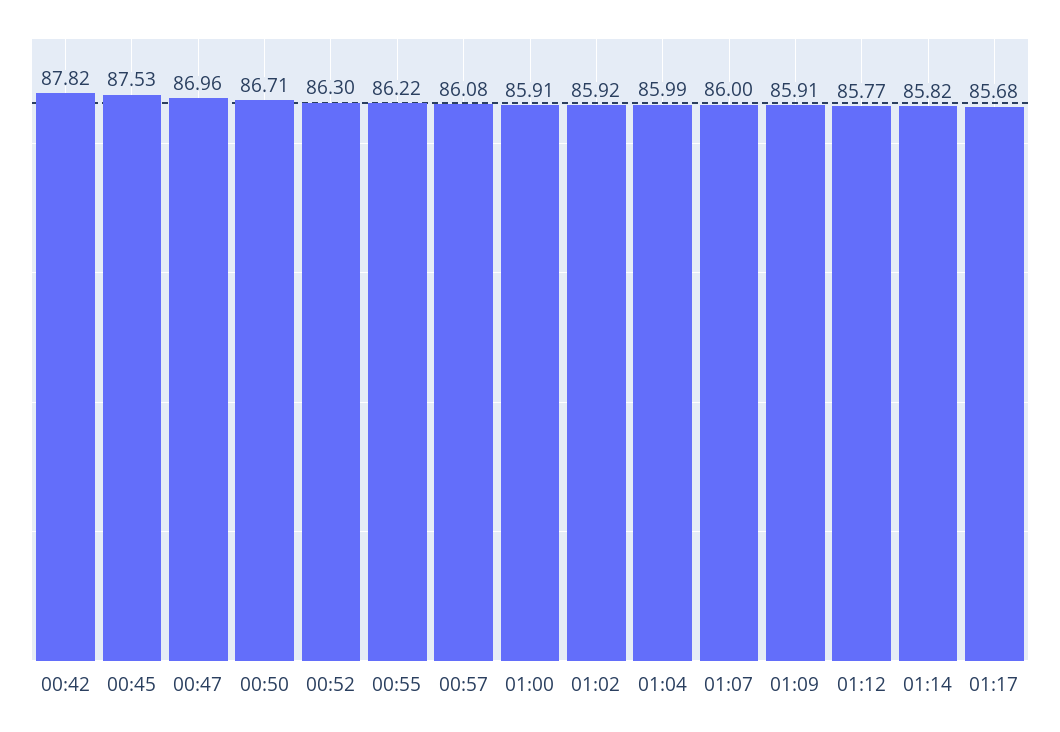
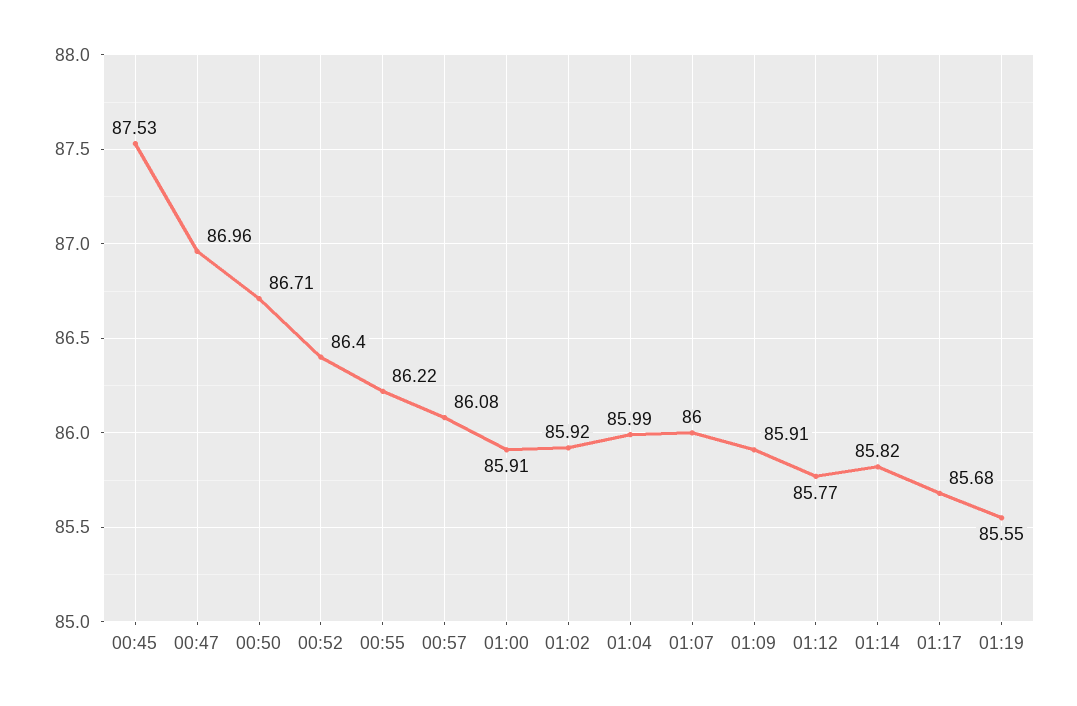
00:42: 87.82 -> none
00:52: 86.3 -> 86.4
01:19: none -> 85.55

